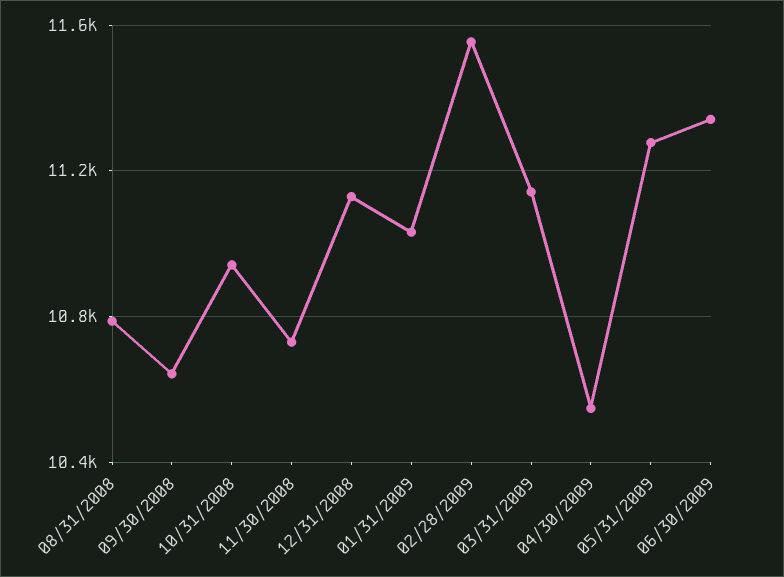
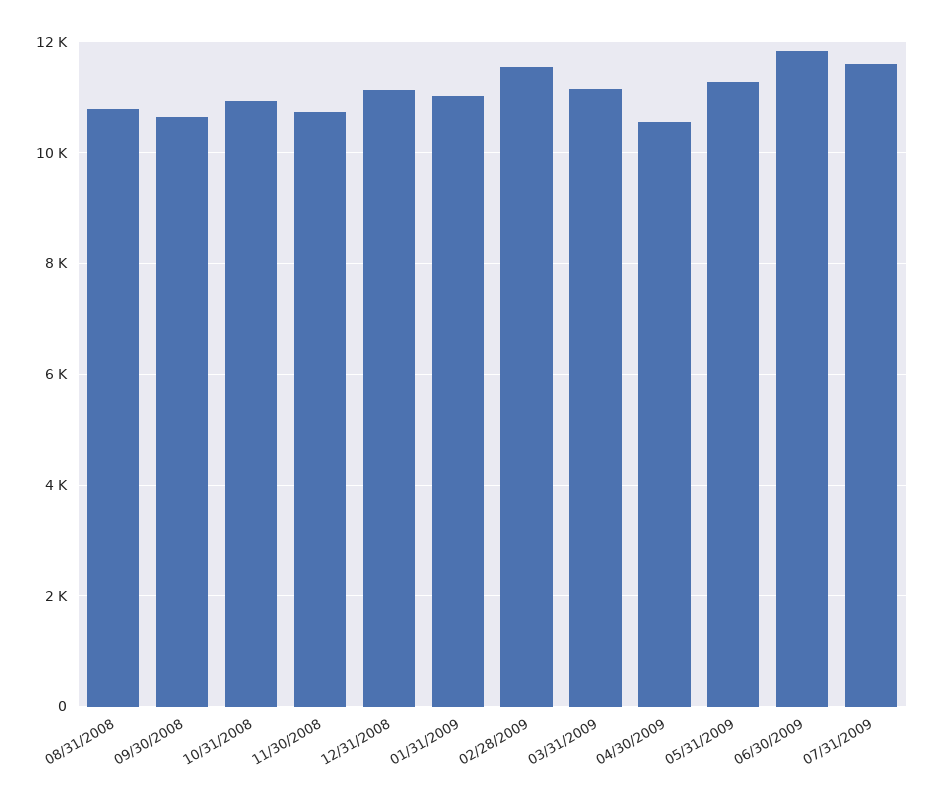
06/30/2009: 11350 -> 11800
07/31/2009: none -> 11600

